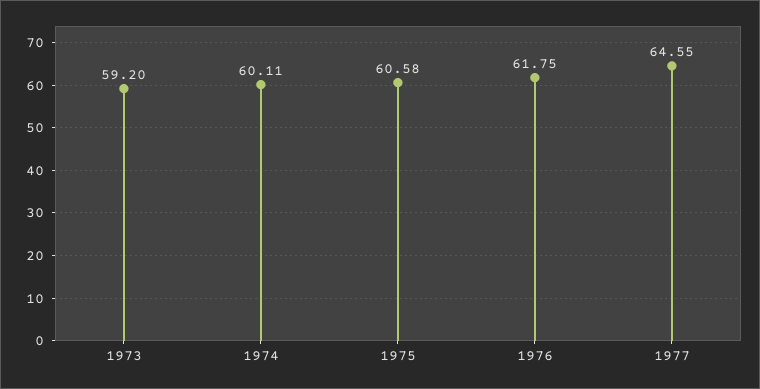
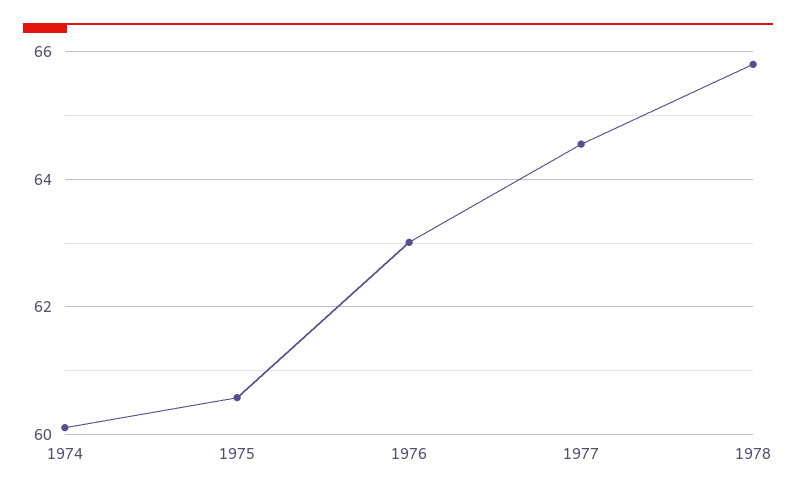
1973: 59.2 -> none
1976: 61.75 -> 63
1978: none -> 65.8

